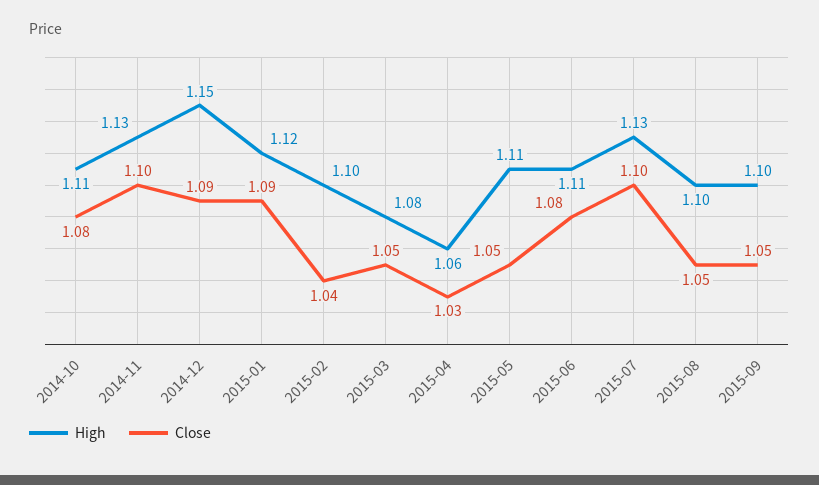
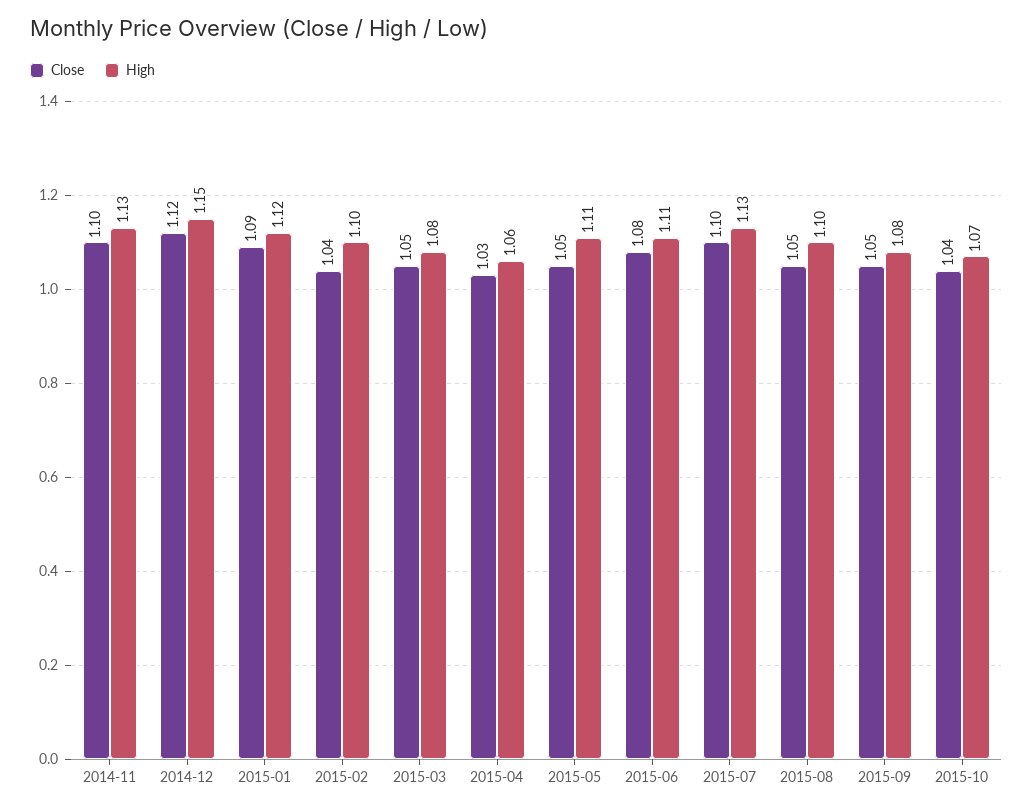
High, 2014-10: 1.11 -> none
Close, 2014-10: 1.08 -> none
Close, 2014-12: 1.09 -> 1.12
High, 2015-09: 1.1 -> 1.08
Close, 2015-10: none -> 1.04
High, 2015-10: none -> 1.07

